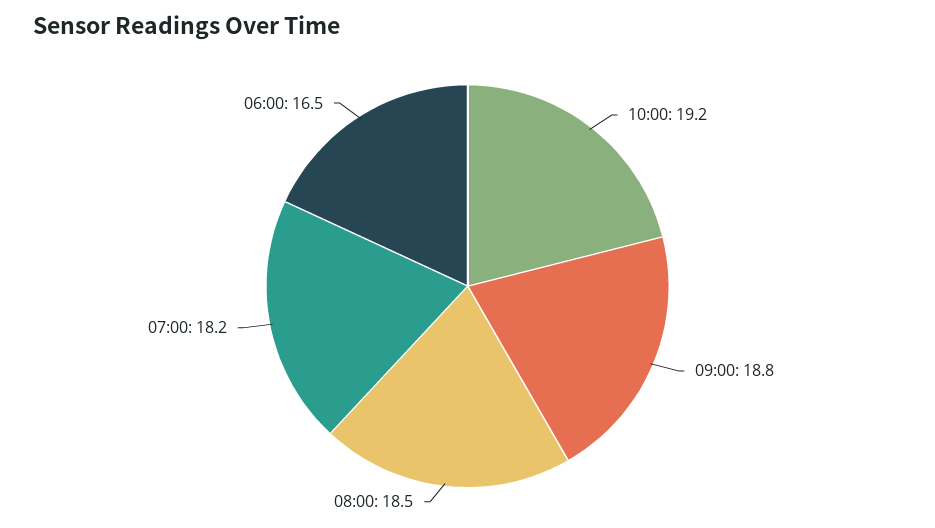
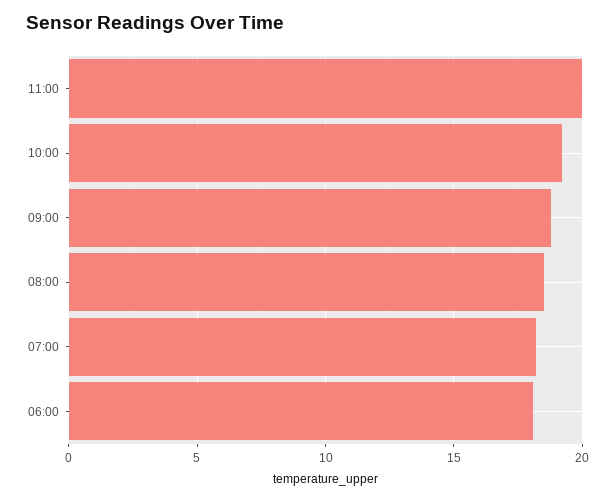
06:00: 16.5 -> 18
11:00: none -> 20

